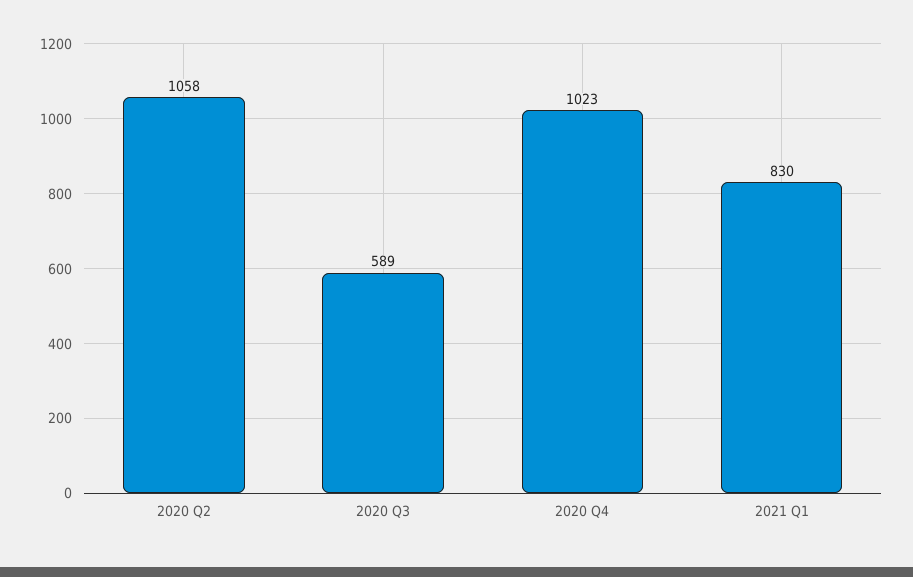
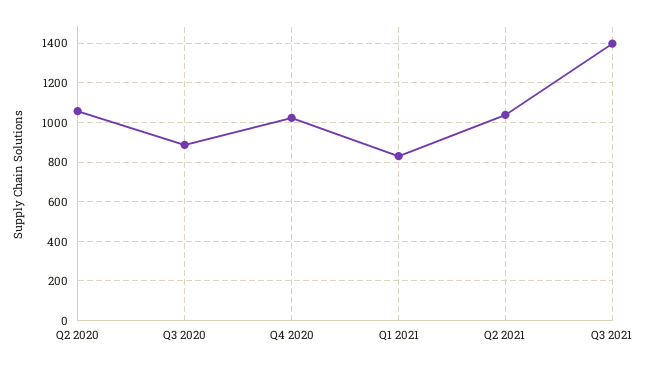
2020 Q3: 589 -> 900
Q2 2021: none -> 1050
Q3 2021: none -> 1400

